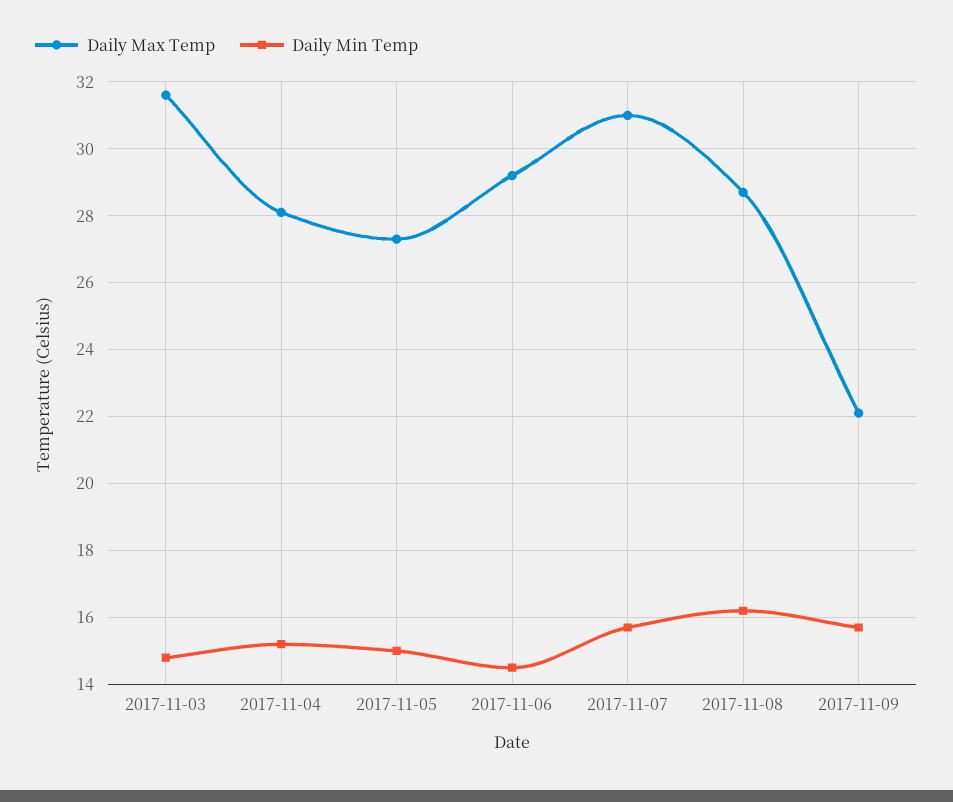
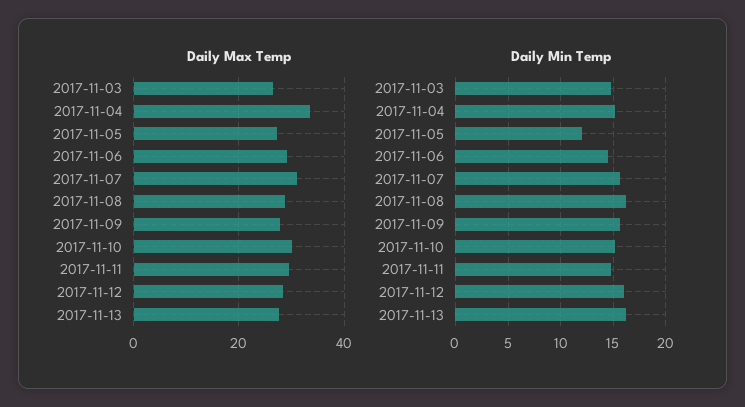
Daily Max Temp, 2017-11-03: 31.5 -> 26
Daily Max Temp, 2017-11-04: 28 -> 34
Daily Min Temp, 2017-11-05: 15 -> 12
Daily Max Temp, 2017-11-09: 22 -> 28
Daily Max Temp, 2017-11-10: none -> 30
Daily Max Temp, 2017-11-11: none -> 30
Daily Max Temp, 2017-11-12: none -> 28
Daily Max Temp, 2017-11-13: none -> 28
Daily Min Temp, 2017-11-10: none -> 15
Daily Min Temp, 2017-11-11: none -> 15
Daily Min Temp, 2017-11-12: none -> 16
Daily Min Temp, 2017-11-13: none -> 16

